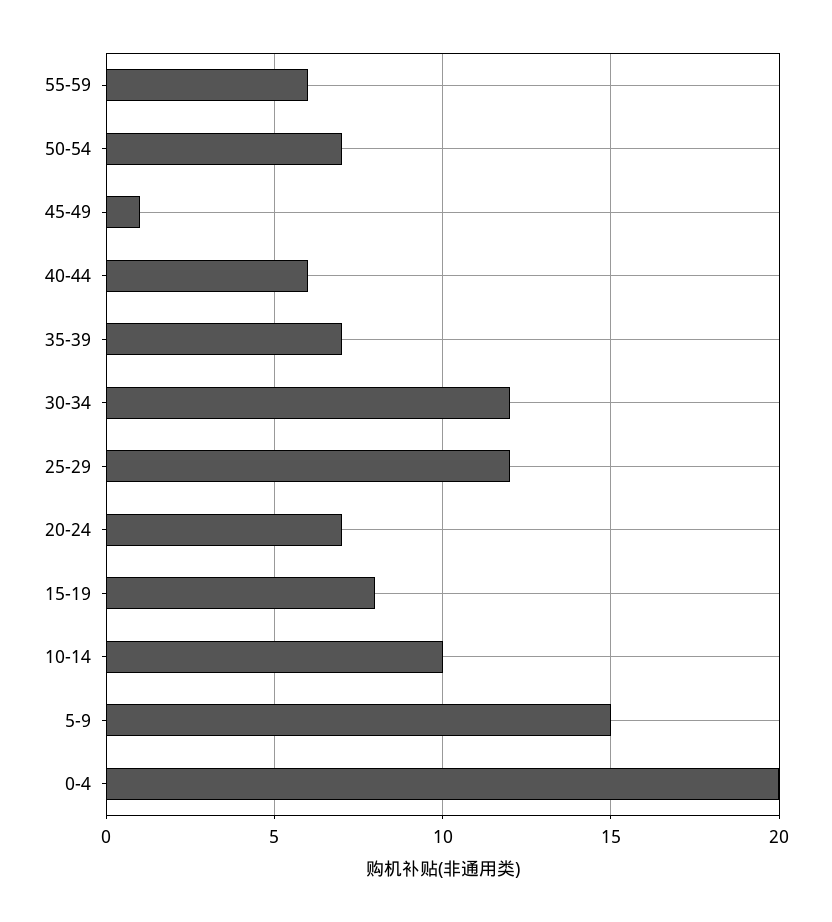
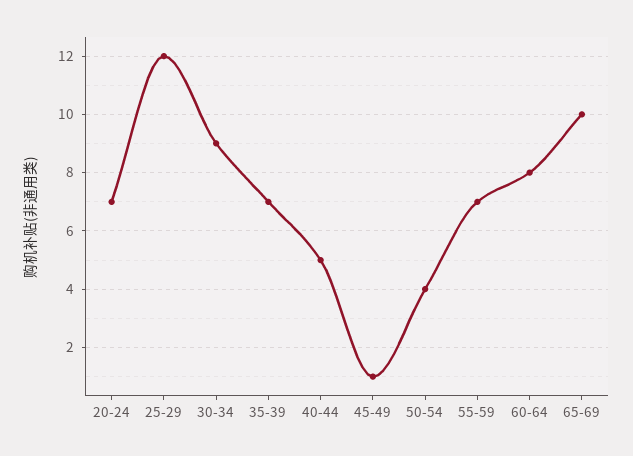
55-59: 6 -> 7
50-54: 7 -> 4
40-44: 6 -> 5
30-34: 12 -> 9
15-19: 8 -> none
10-14: 10 -> none
5-9: 15 -> none
0-4: 20 -> none
60-64: none -> 8
65-69: none -> 10

